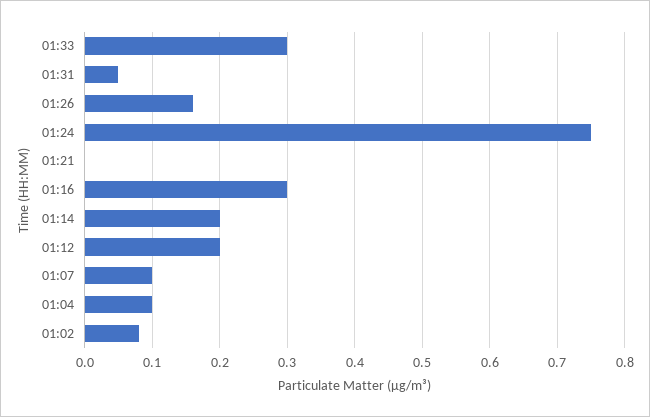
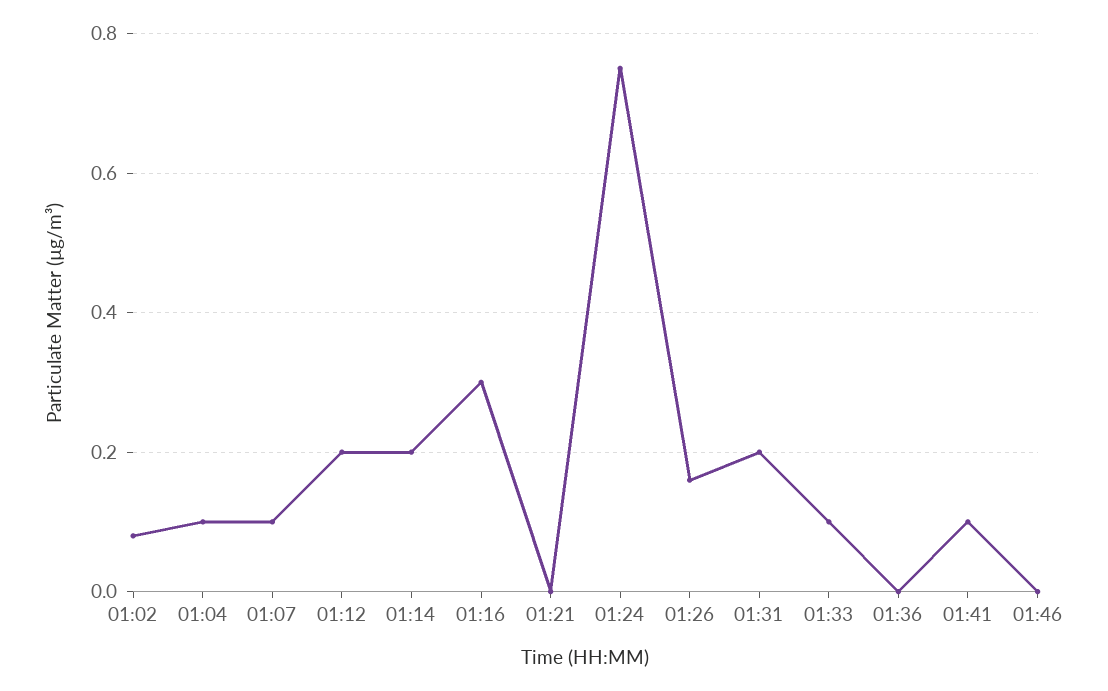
01:33: 0.3 -> 0.1
01:31: 0.05 -> 0.2
01:36: none -> 0
01:41: none -> 0.1
01:46: none -> 0

